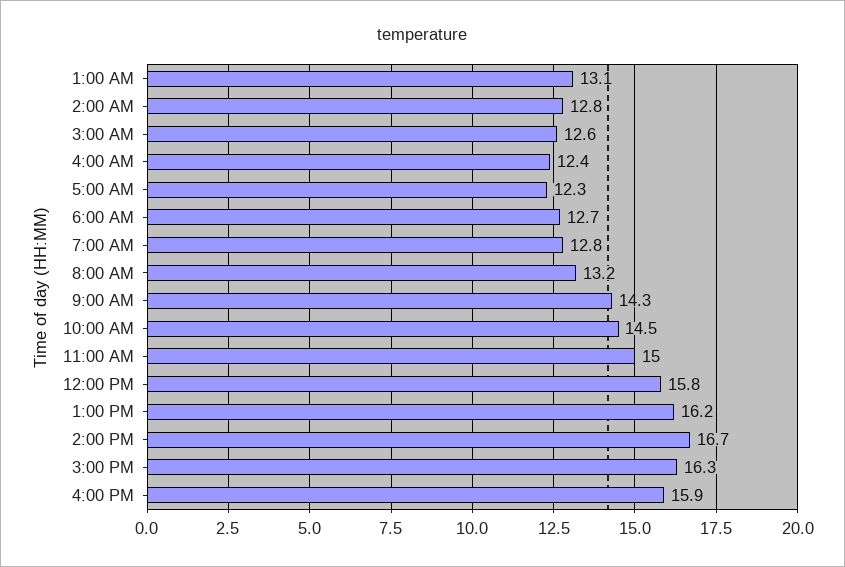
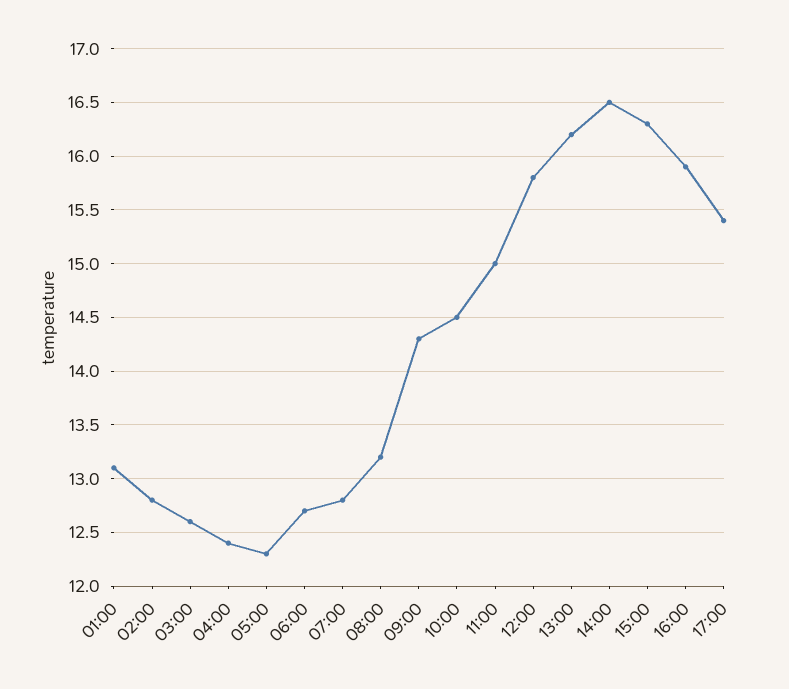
2:00 PM: 16.7 -> 16.5
17:00: none -> 15.4

